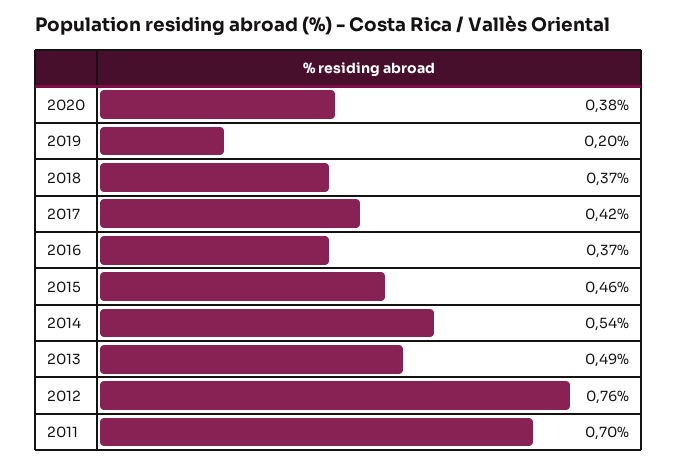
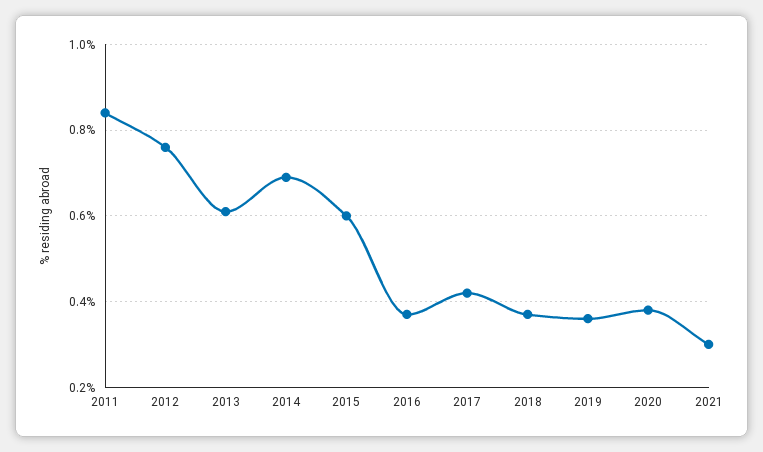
2019: 0.2 -> 0.35
2015: 0.46 -> 0.6
2014: 0.54 -> 0.7
2013: 0.49 -> 0.6
2011: 0.7 -> 0.85
2021: none -> 0.3

